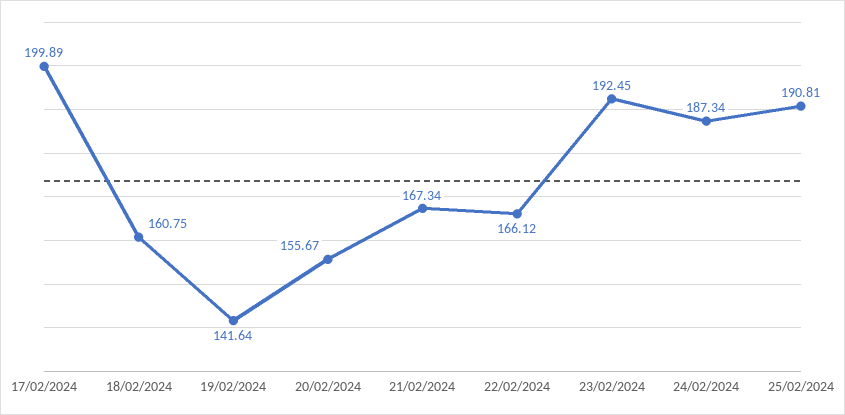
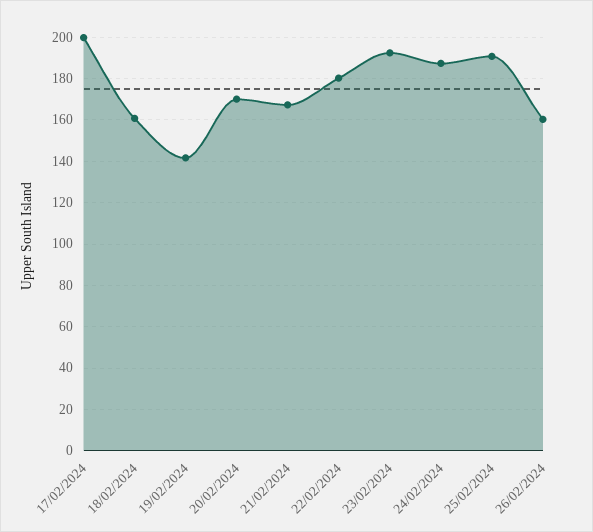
20/02/2024: 155.67 -> 170
22/02/2024: 166.12 -> 180
26/02/2024: none -> 160

